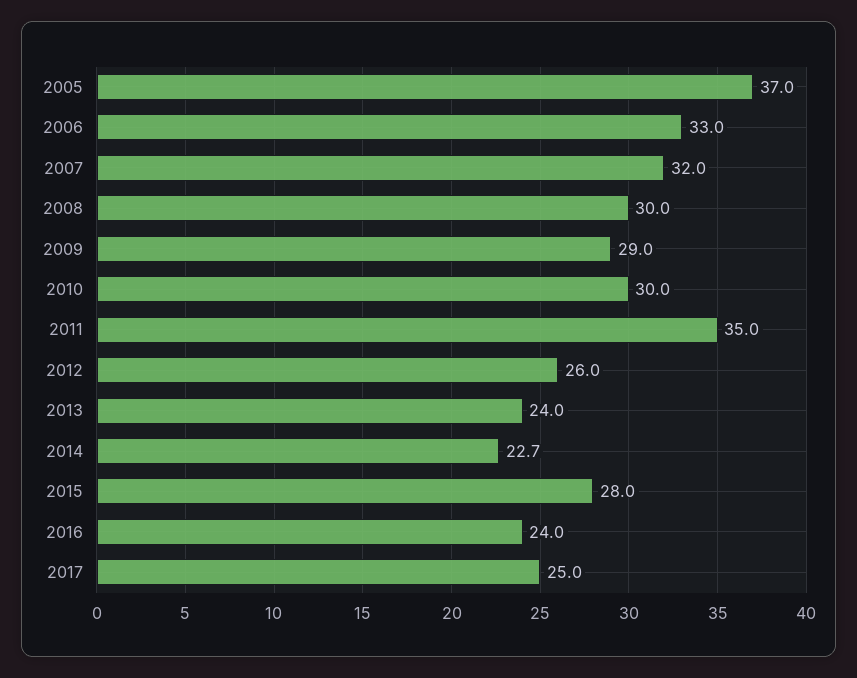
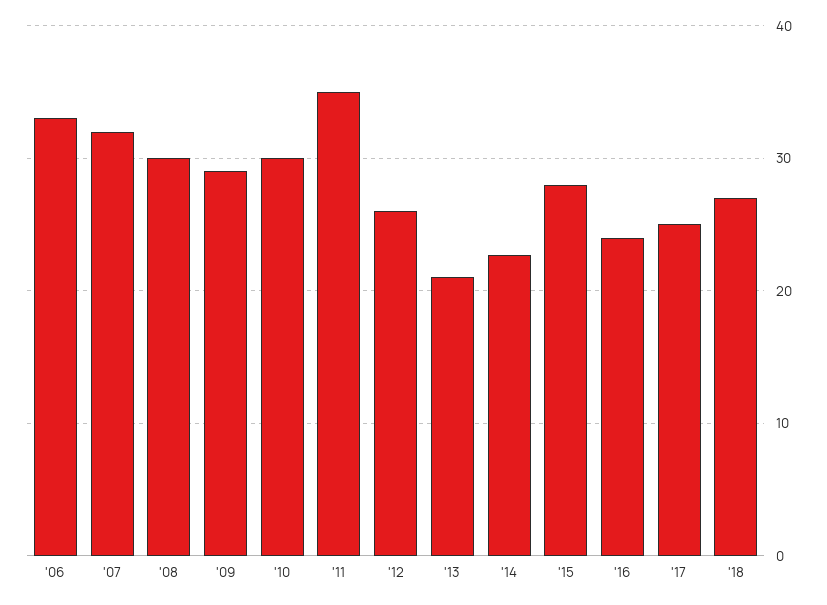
2005: 37 -> none
2013: 24 -> 21
'18: none -> 27

